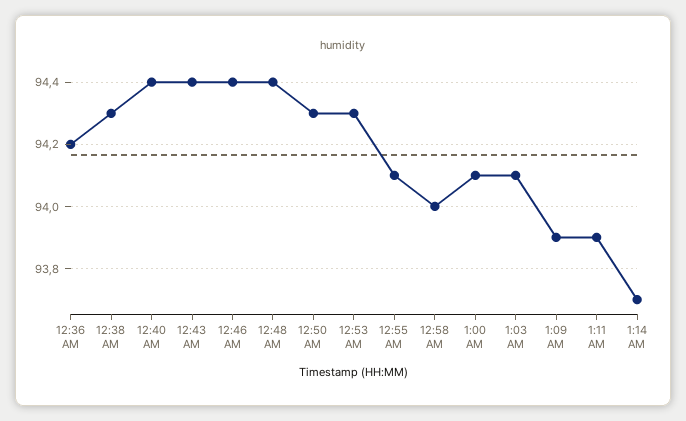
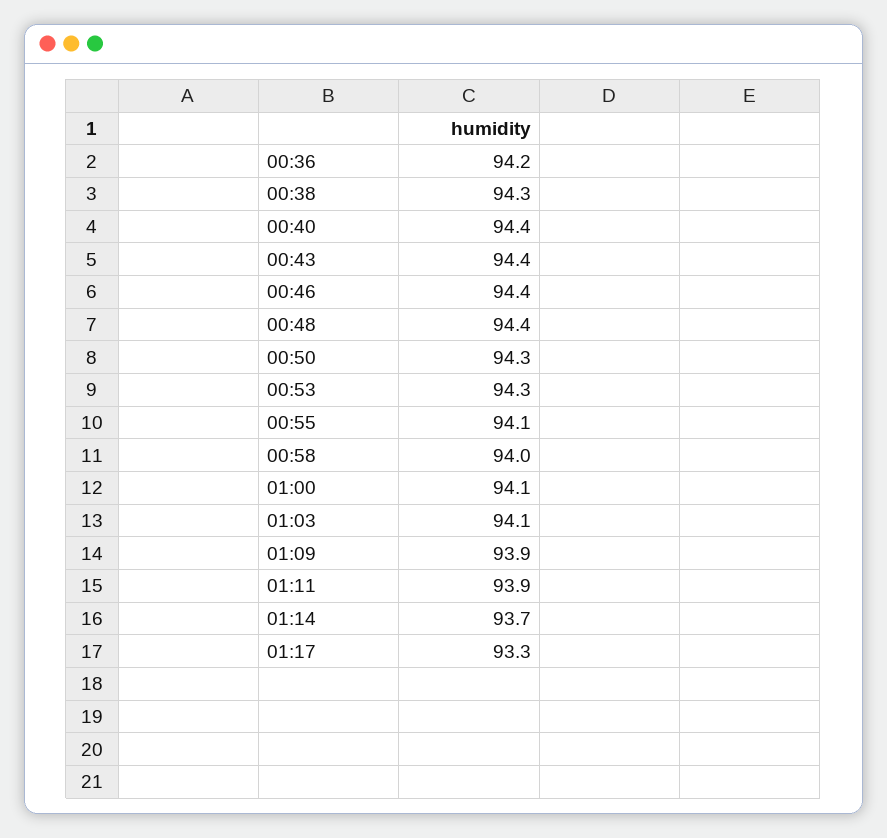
01:17: none -> 93.3

